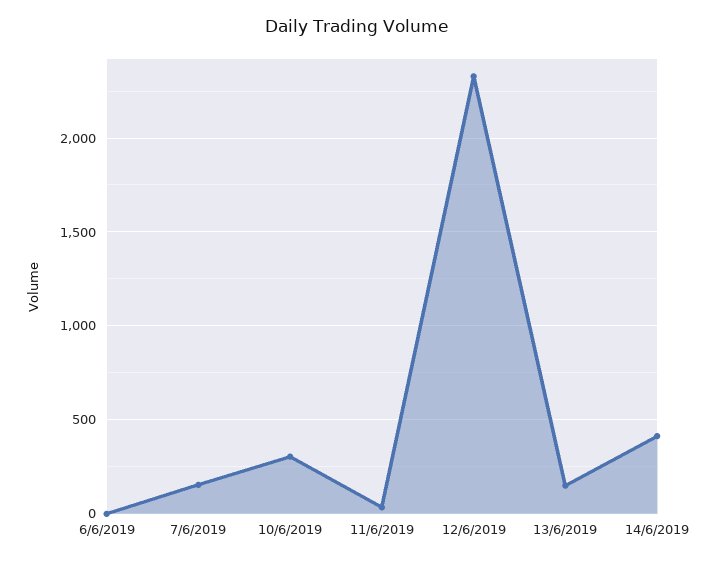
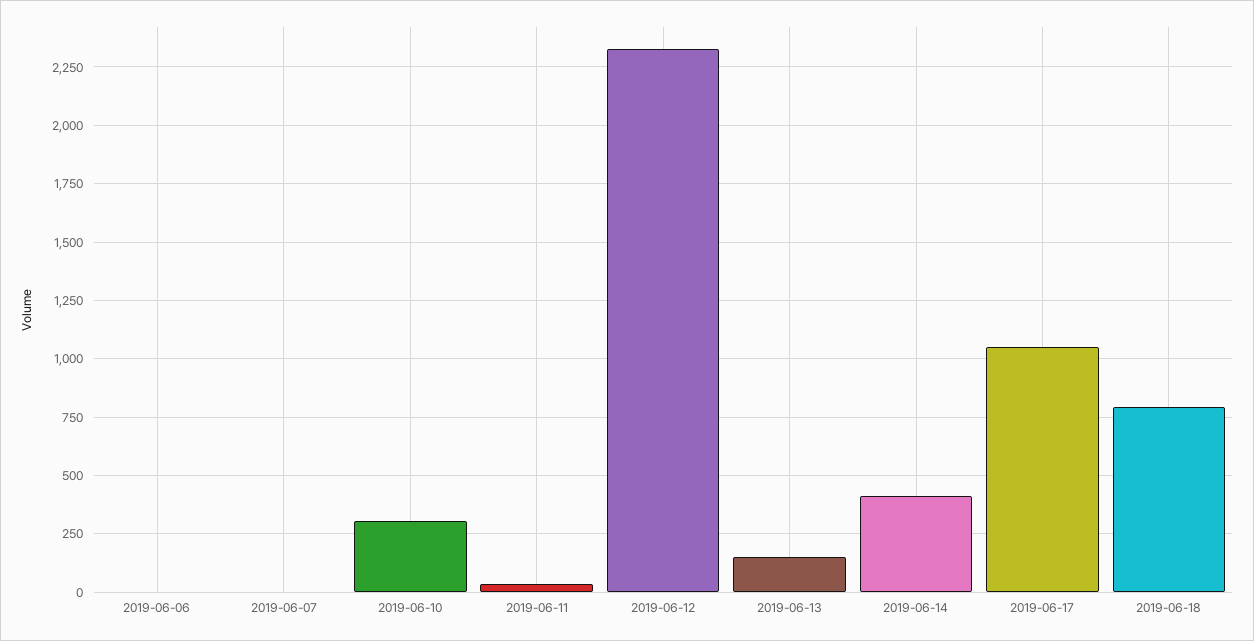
7/6/2019: 150 -> 0
2019-06-17: none -> 1050
2019-06-18: none -> 800

